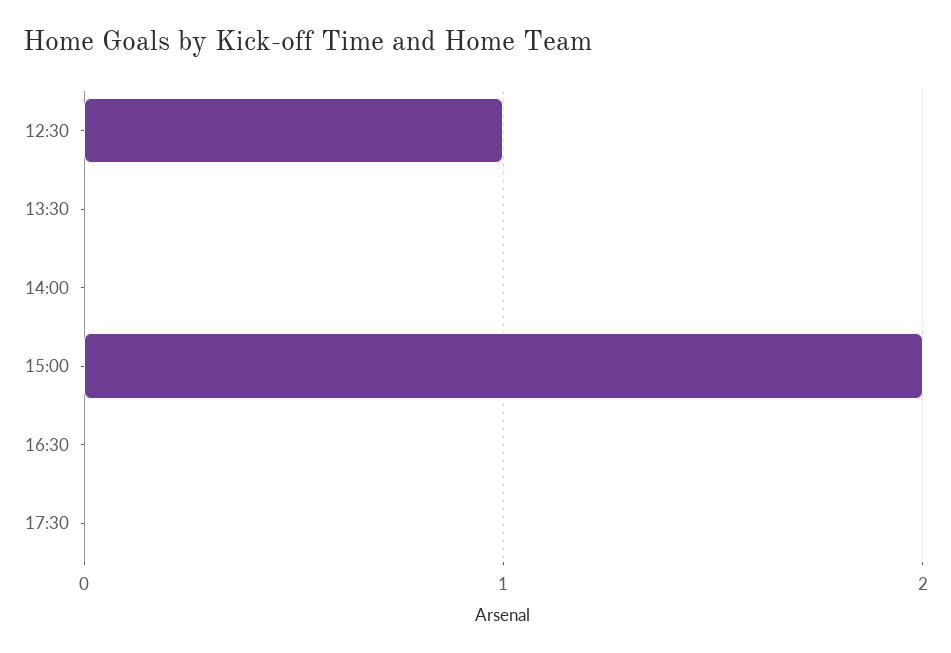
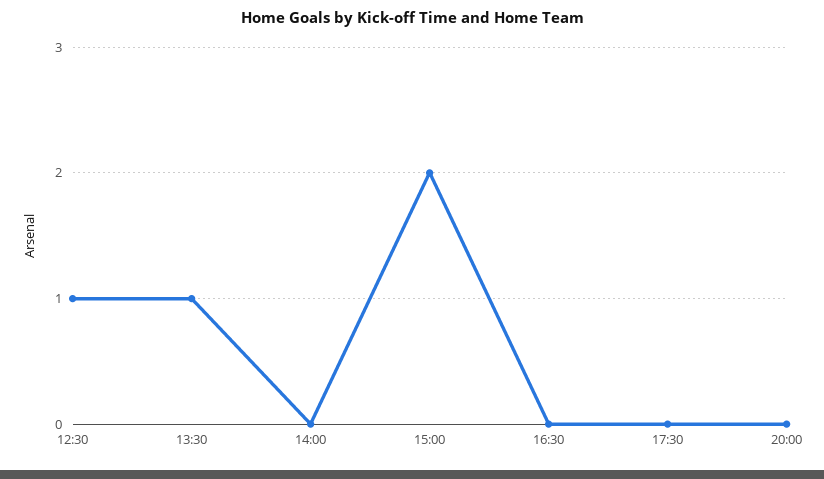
13:30: 0 -> 1
20:00: none -> 0

